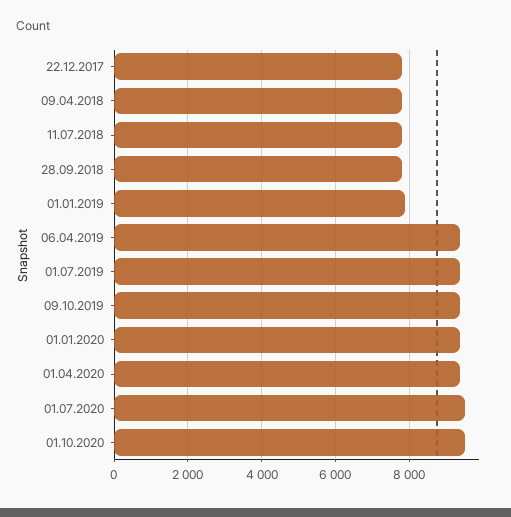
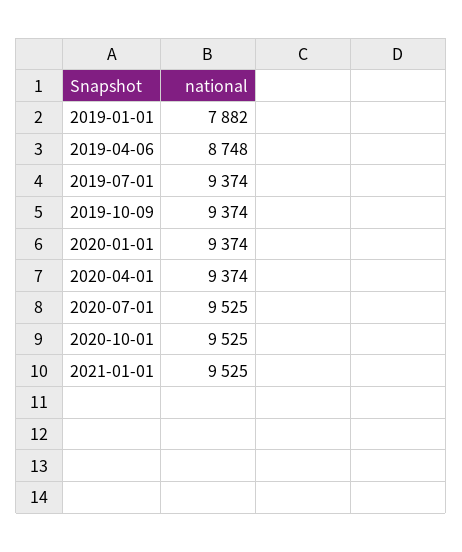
22.12.2017: 7800 -> none
09.04.2018: 7800 -> none
11.07.2018: 7800 -> none
28.09.2018: 7800 -> none
06.04.2019: 9400 -> 8748
2021-01-01: none -> 9525

